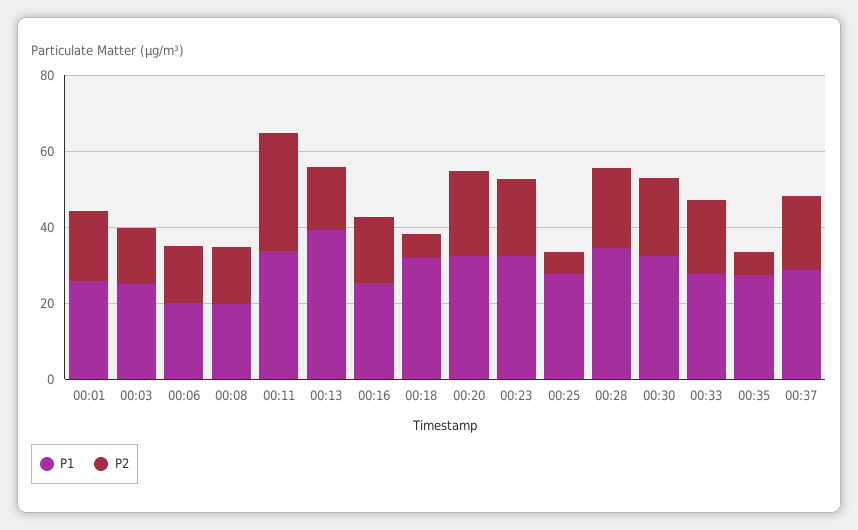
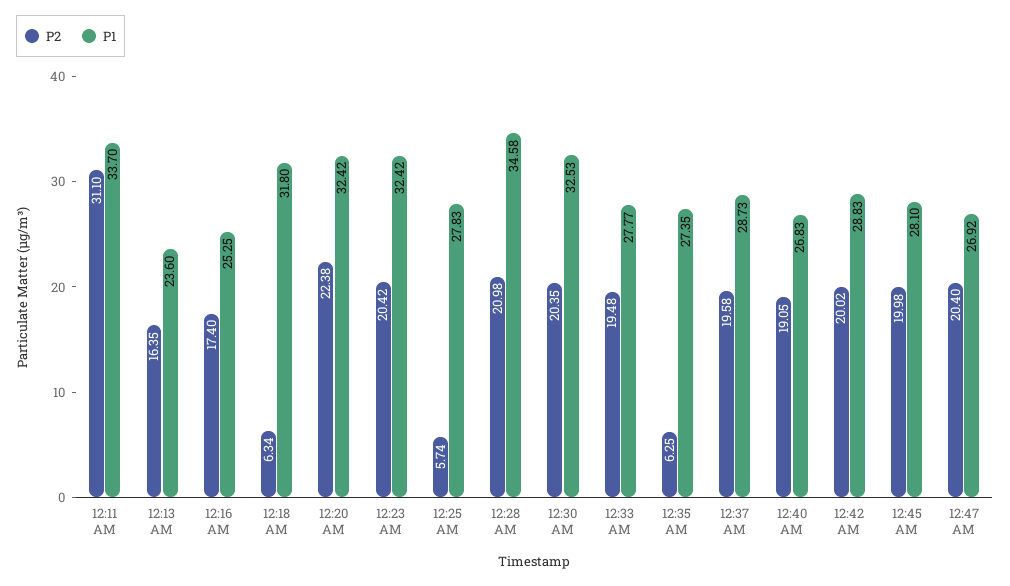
P1, 00:01: 25 -> none
P2, 00:01: 20 -> none
P1, 00:03: 25 -> none
P2, 00:03: 15 -> none
P1, 00:06: 20 -> none
P2, 00:06: 15 -> none
P1, 00:08: 20 -> none
P2, 00:08: 15 -> none
P1, 00:13: 40 -> 23.6
P2, 12:40 AM: none -> 19.05
P1, 12:40 AM: none -> 26.83
P2, 12:42 AM: none -> 20.02
P1, 12:42 AM: none -> 28.83
P2, 12:45 AM: none -> 19.98
P1, 12:45 AM: none -> 28.1
P2, 12:47 AM: none -> 20.4
P1, 12:47 AM: none -> 26.92

